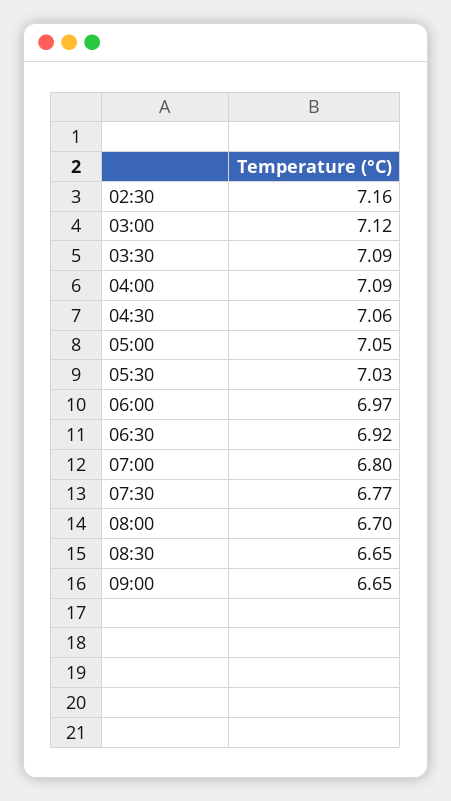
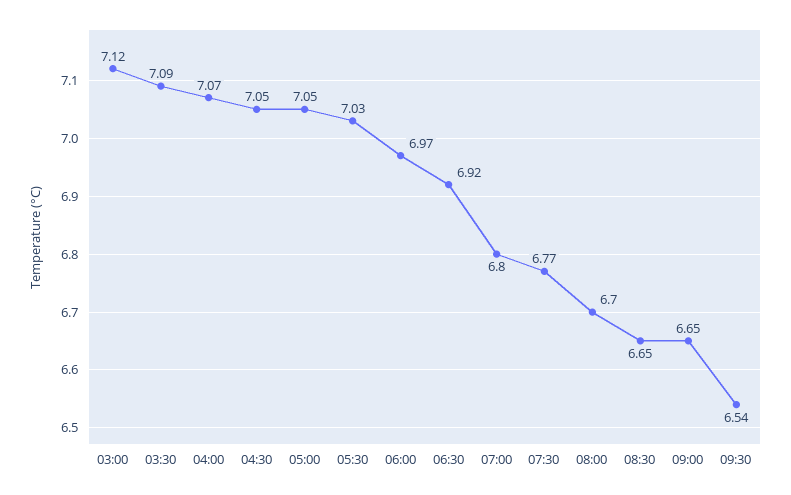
02:30: 7.16 -> none
04:00: 7.09 -> 7.07
04:30: 7.06 -> 7.05
09:30: none -> 6.54

